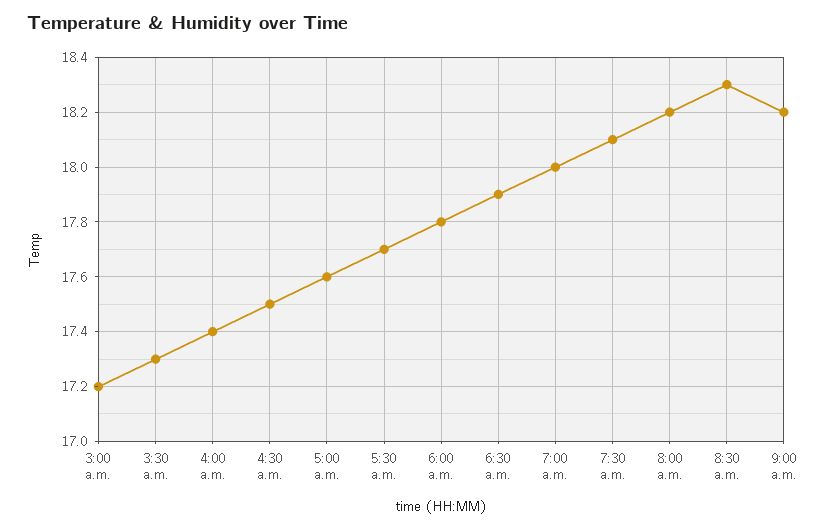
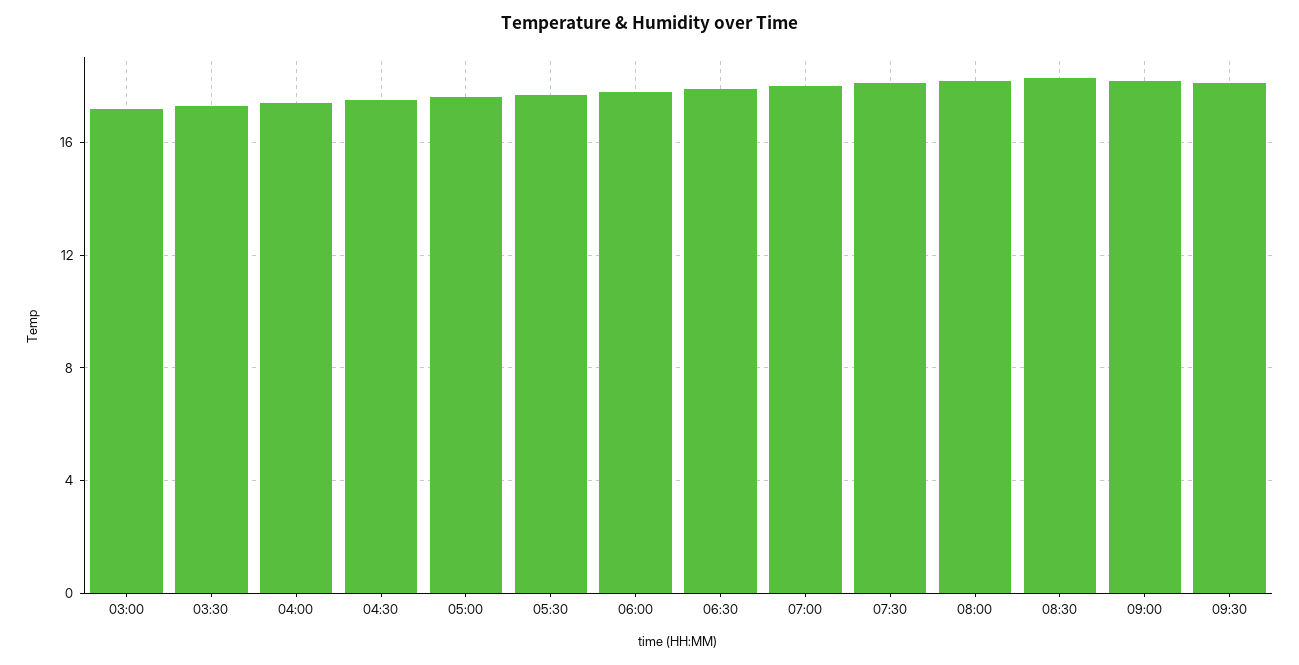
09:30: none -> 18

